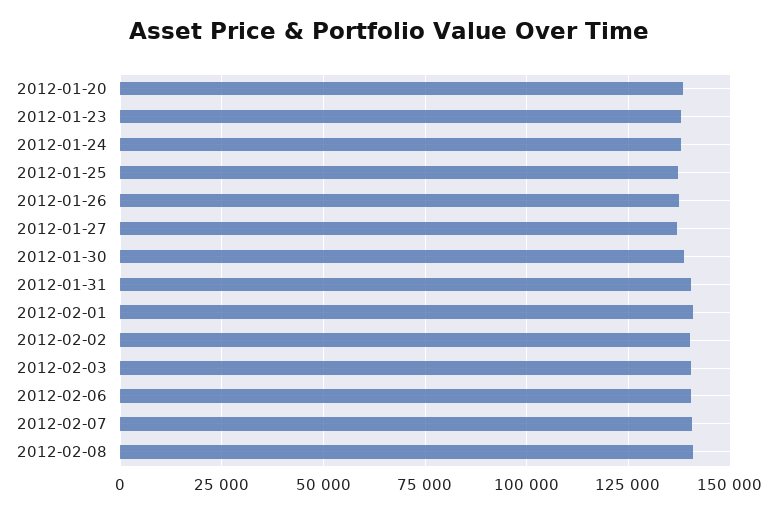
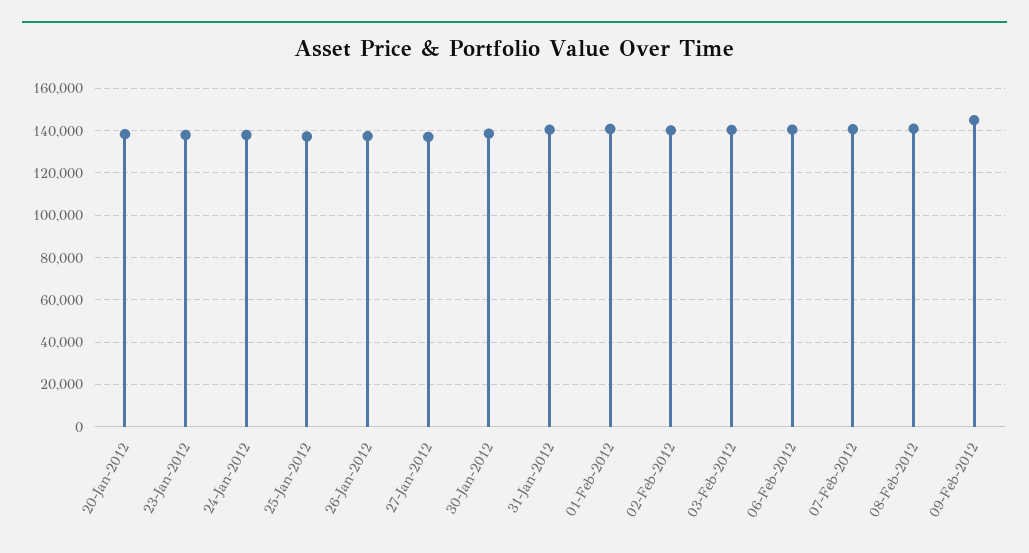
09-Feb-2012: none -> 145000

